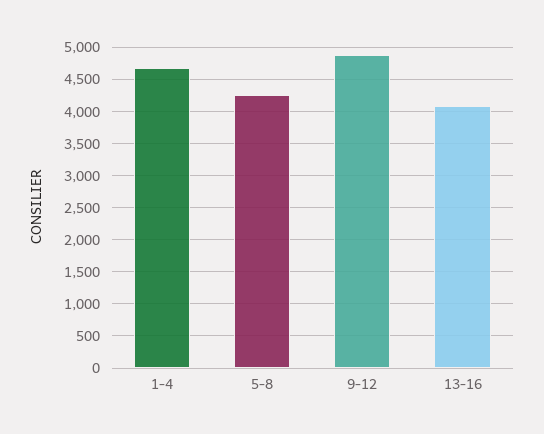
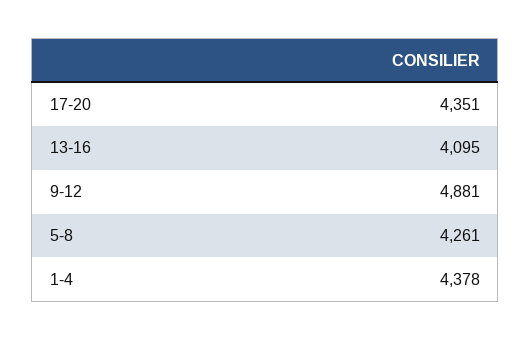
1-4: 4700 -> 4378
17-20: none -> 4351

